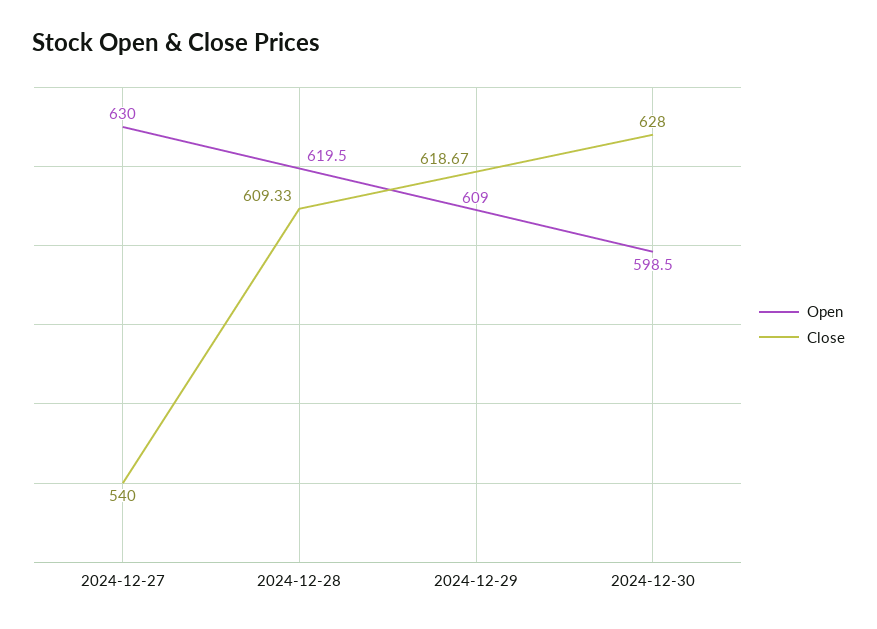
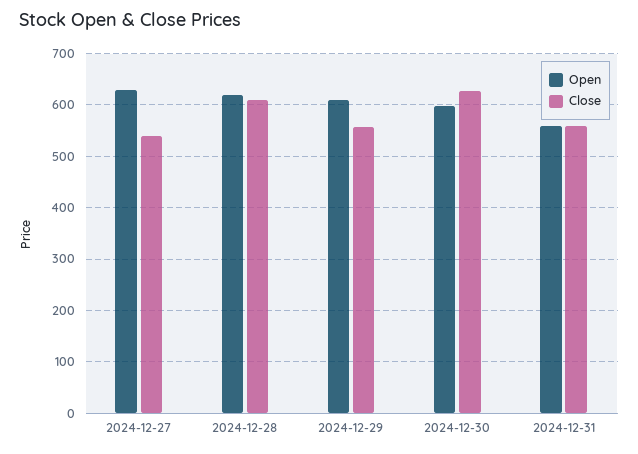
Close, 2024-12-29: 618.67 -> 560
Open, 2024-12-31: none -> 560
Close, 2024-12-31: none -> 560

